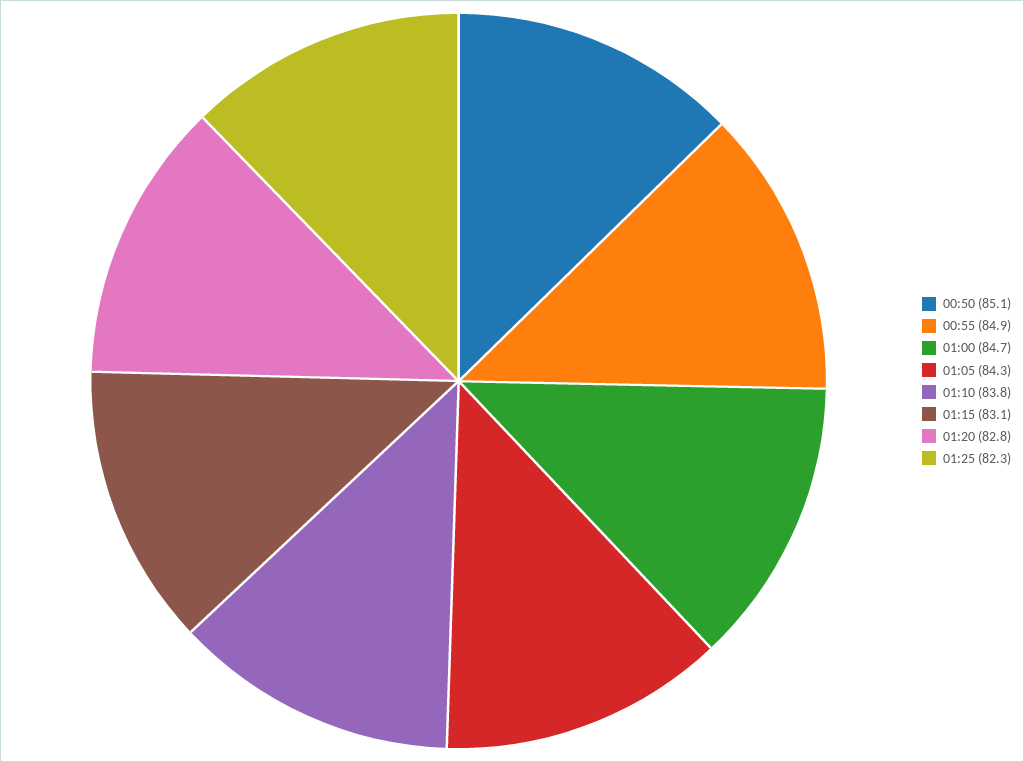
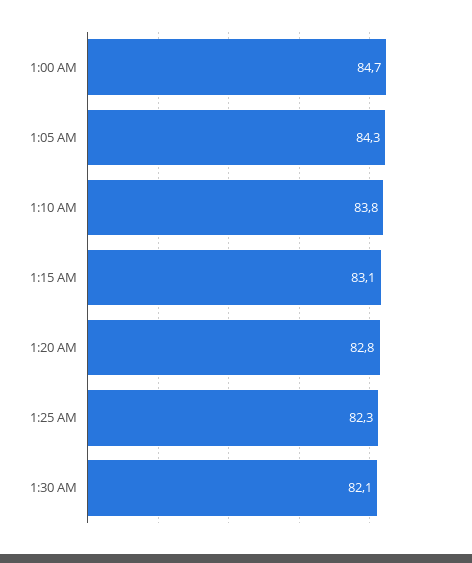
00:50: 85.1 -> none
00:55: 84.9 -> none
1:30 AM: none -> 82.1

